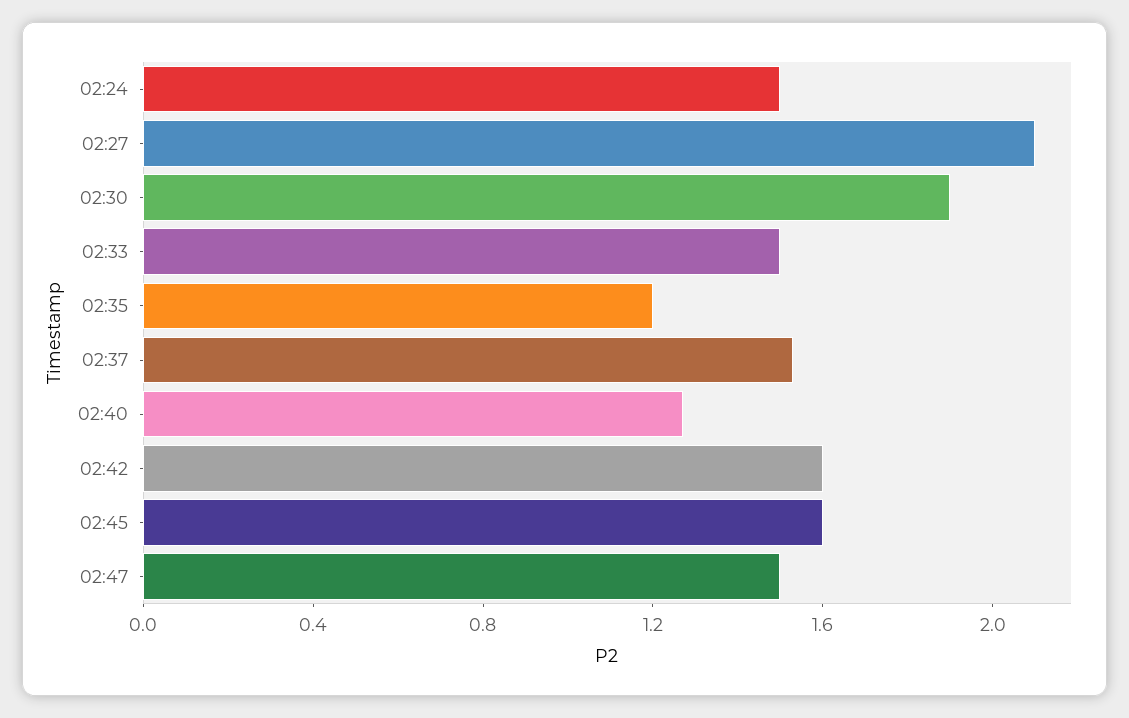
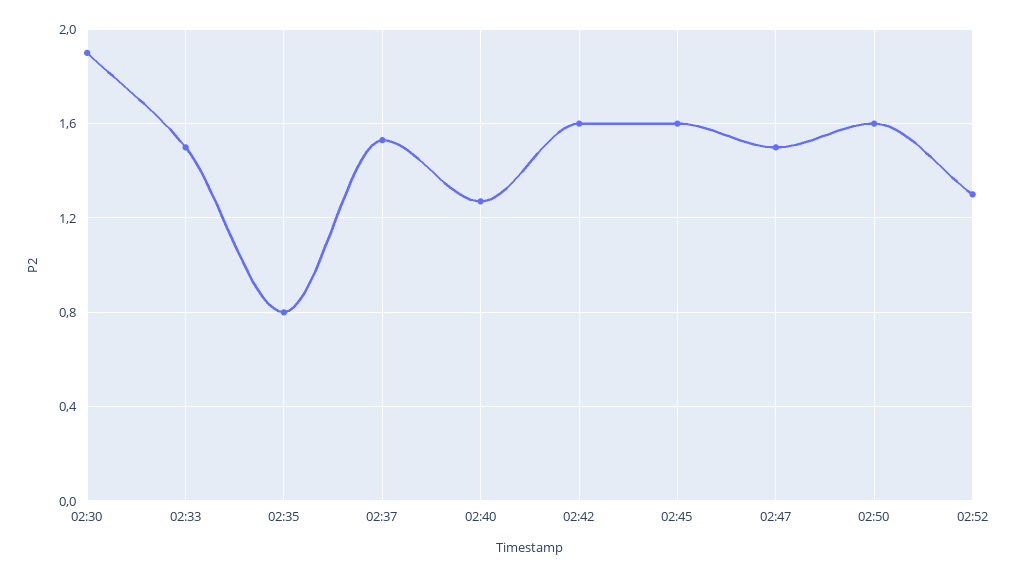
02:24: 1.5 -> none
02:27: 2.1 -> none
02:35: 1.2 -> 0.8
02:50: none -> 1.6
02:52: none -> 1.3

